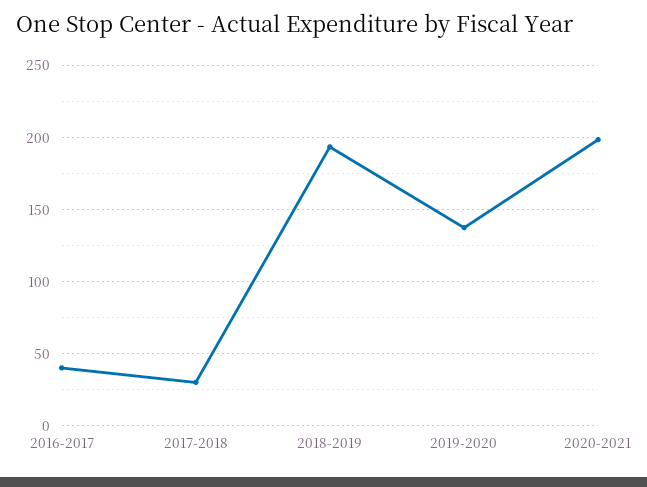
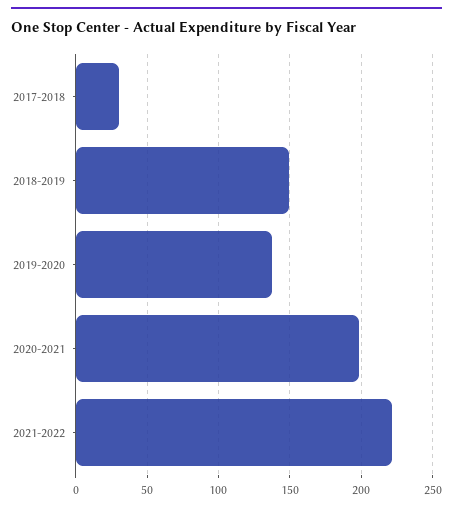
2016-2017: 40 -> none
2018-2019: 195 -> 150
2021-2022: none -> 220

